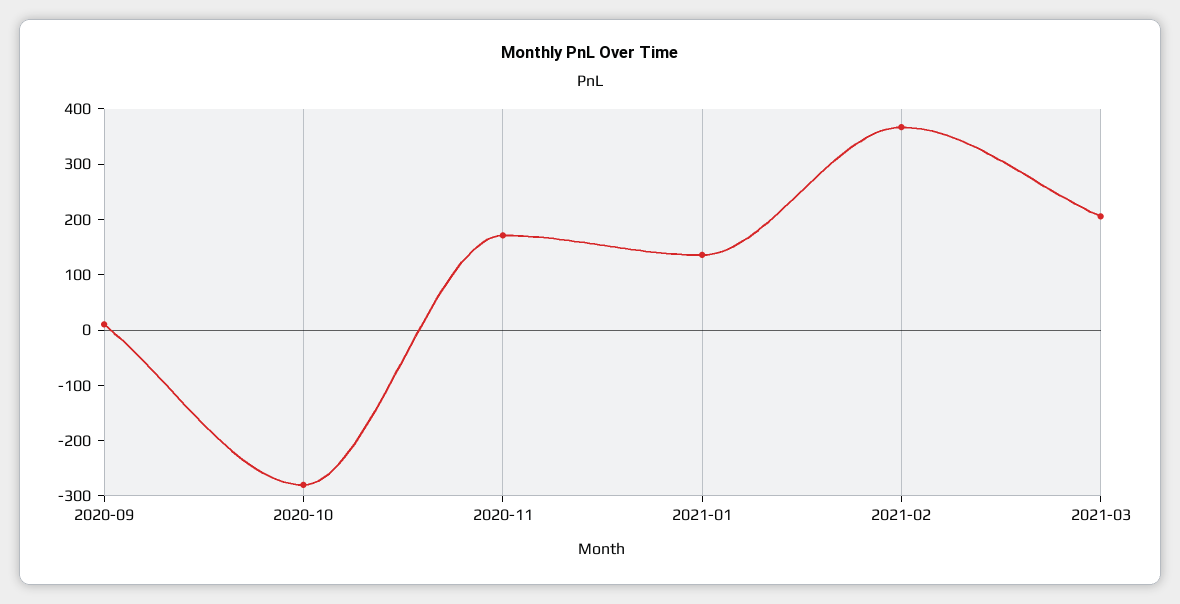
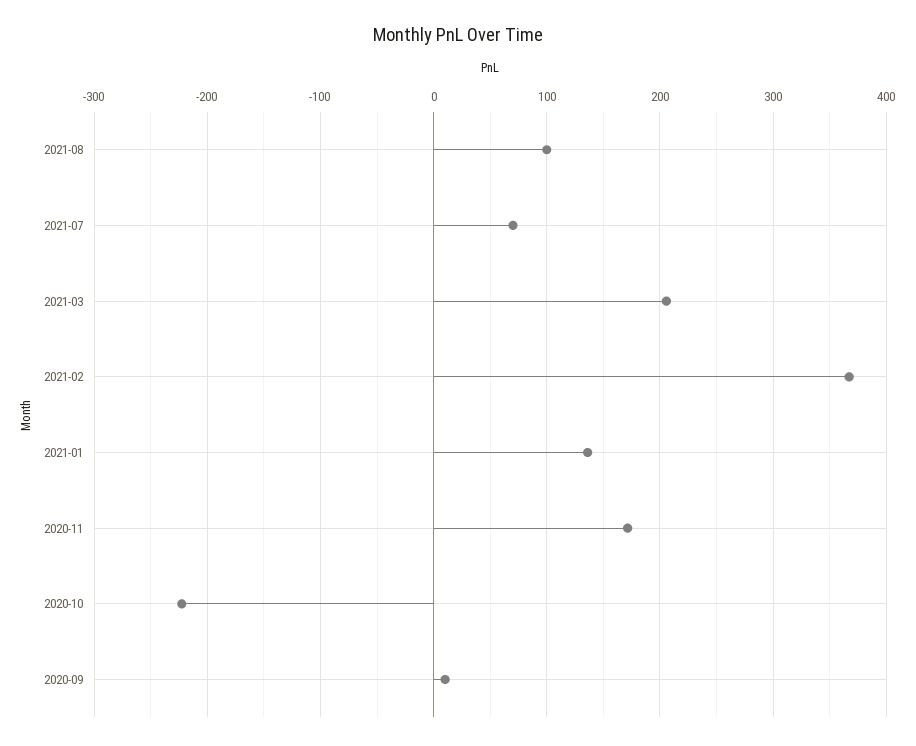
2020-10: -280 -> -220
2021-08: none -> 100
2021-07: none -> 70

